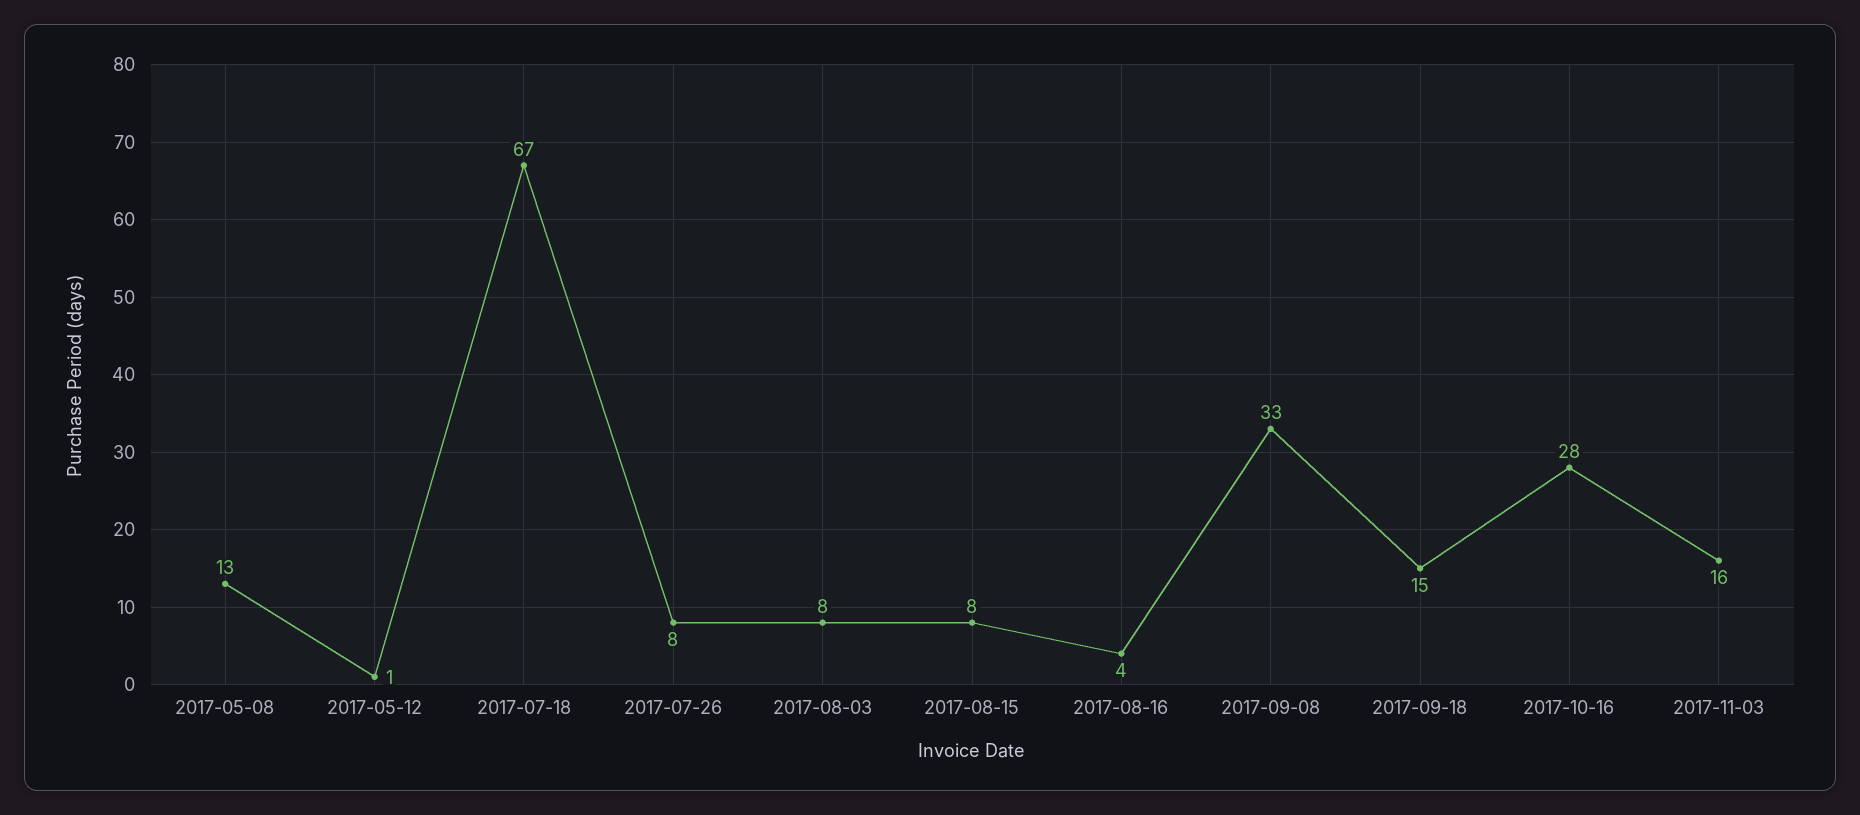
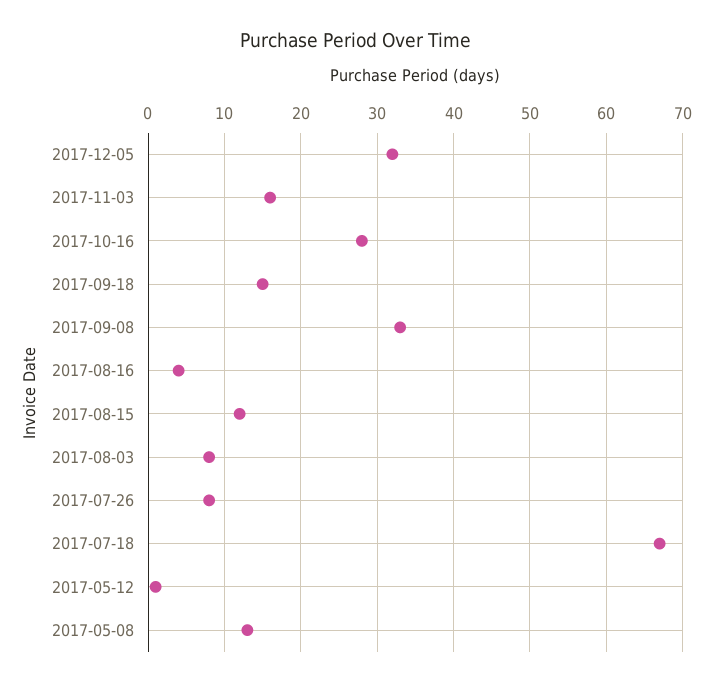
2017-08-15: 8 -> 12
2017-12-05: none -> 32

